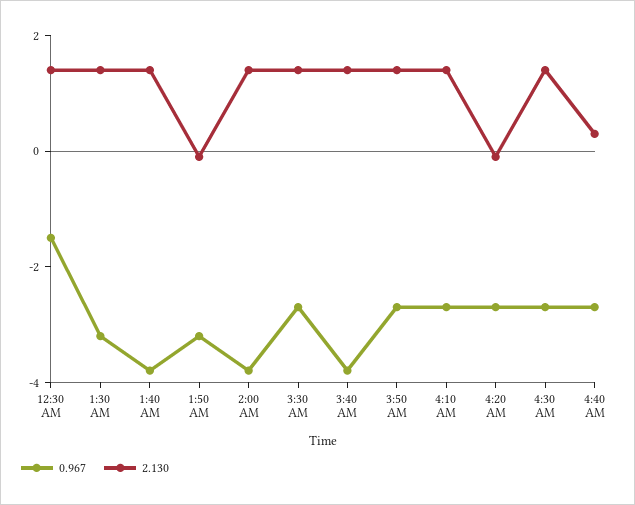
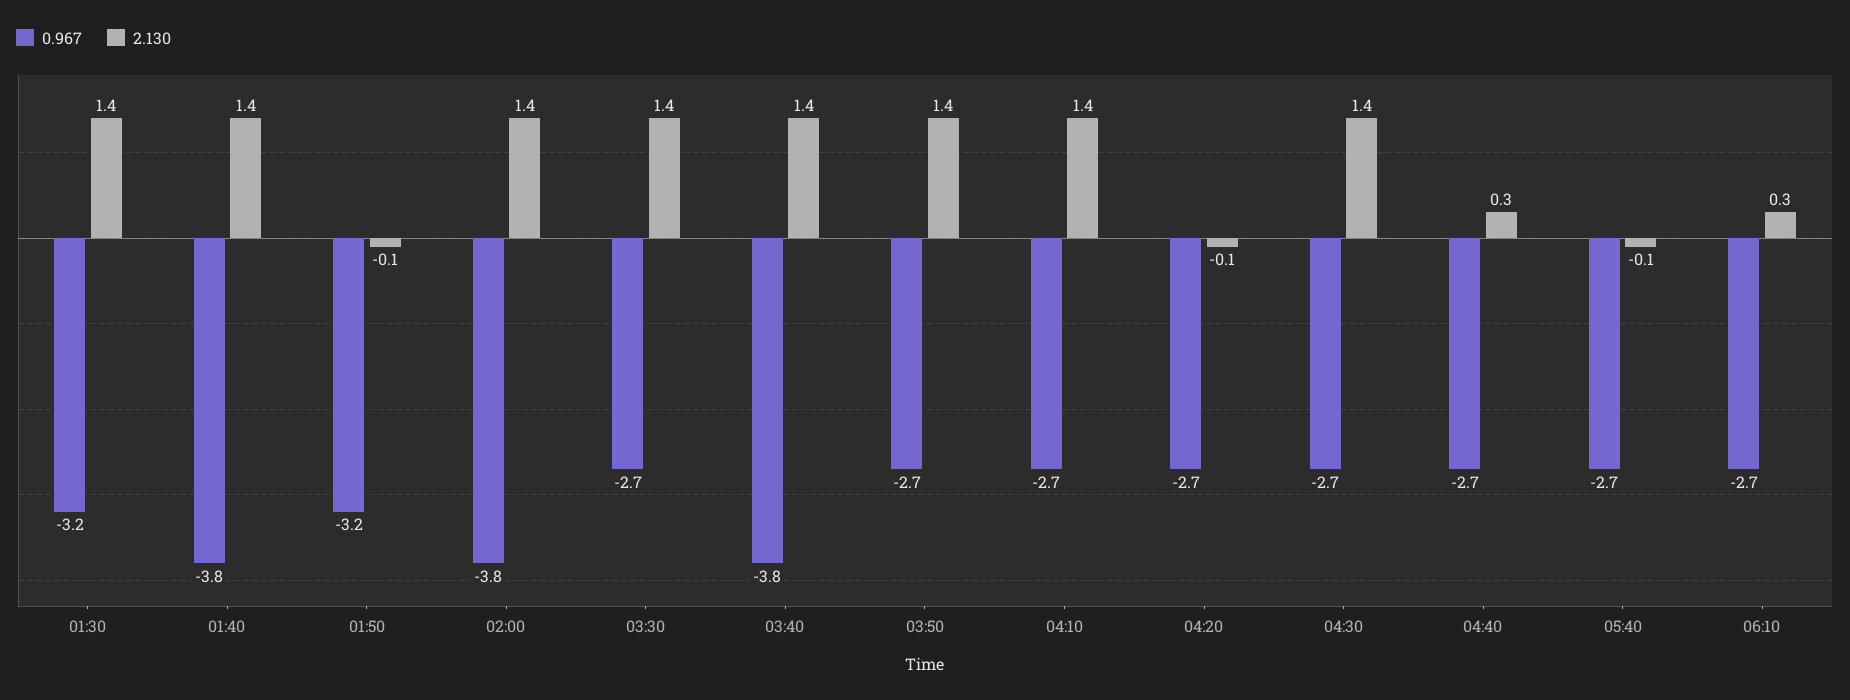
0.967, 12:30 AM: -1.5 -> none
2.130, 12:30 AM: 1.5 -> none
0.967, 05:40: none -> -2.7
2.130, 05:40: none -> -0.1
0.967, 06:10: none -> -2.7
2.130, 06:10: none -> 0.3

